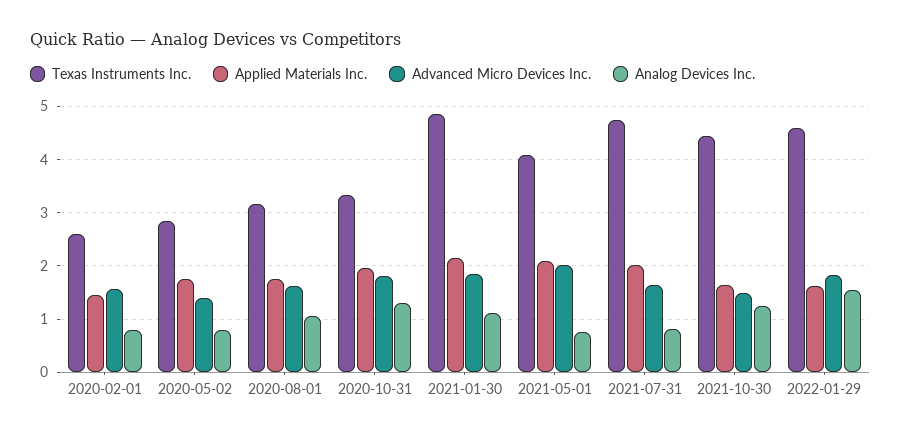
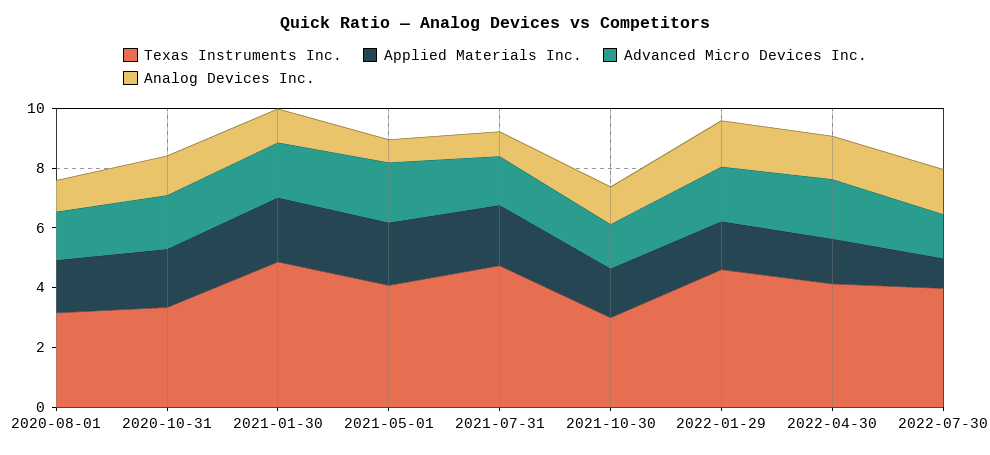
Texas Instruments Inc., 2020-02-01: 2.6 -> none
Applied Materials Inc., 2020-02-01: 1.4 -> none
Advanced Micro Devices Inc., 2020-02-01: 1.6 -> none
Analog Devices Inc., 2020-02-01: 0.8 -> none
Texas Instruments Inc., 2020-05-02: 2.8 -> none
Applied Materials Inc., 2020-05-02: 1.8 -> none
Advanced Micro Devices Inc., 2020-05-02: 1.4 -> none
Analog Devices Inc., 2020-05-02: 0.8 -> none
Texas Instruments Inc., 2021-10-30: 4.4 -> 3
Texas Instruments Inc., 2022-04-30: none -> 4
Applied Materials Inc., 2022-04-30: none -> 1.5
Advanced Micro Devices Inc., 2022-04-30: none -> 2
Analog Devices Inc., 2022-04-30: none -> 1.5
Texas Instruments Inc., 2022-07-30: none -> 4
Applied Materials Inc., 2022-07-30: none -> 1
Advanced Micro Devices Inc., 2022-07-30: none -> 1.5
Analog Devices Inc., 2022-07-30: none -> 1.5

